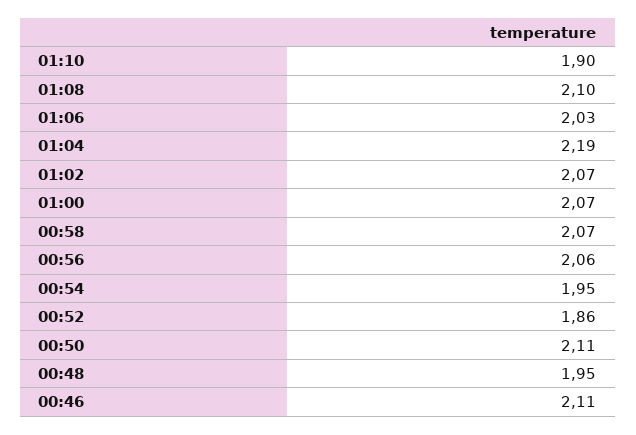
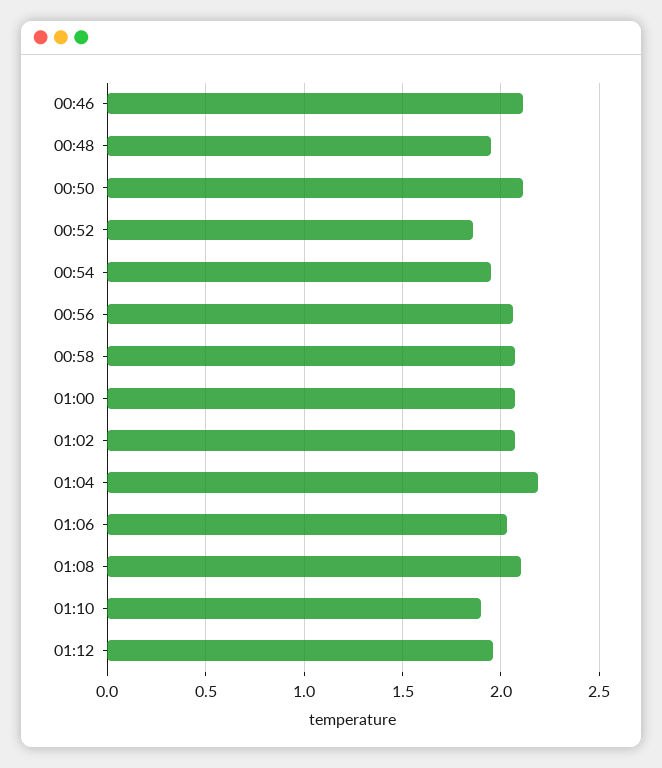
01:12: none -> 1.95

